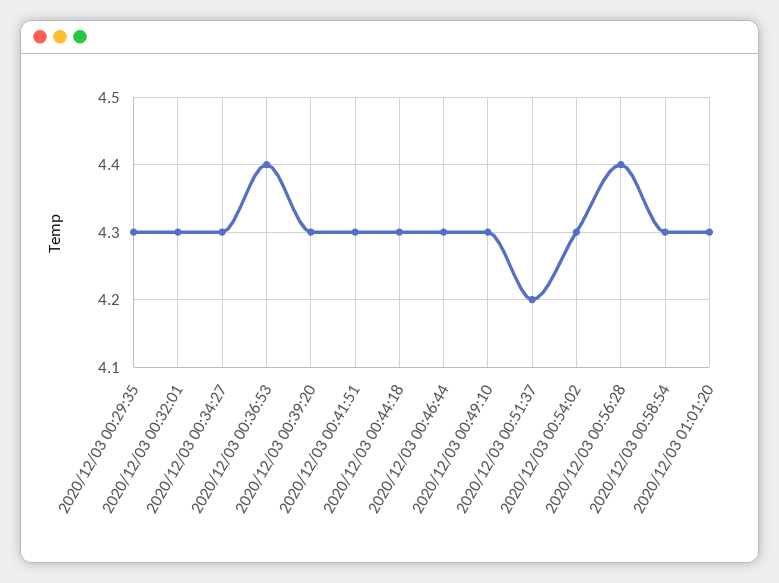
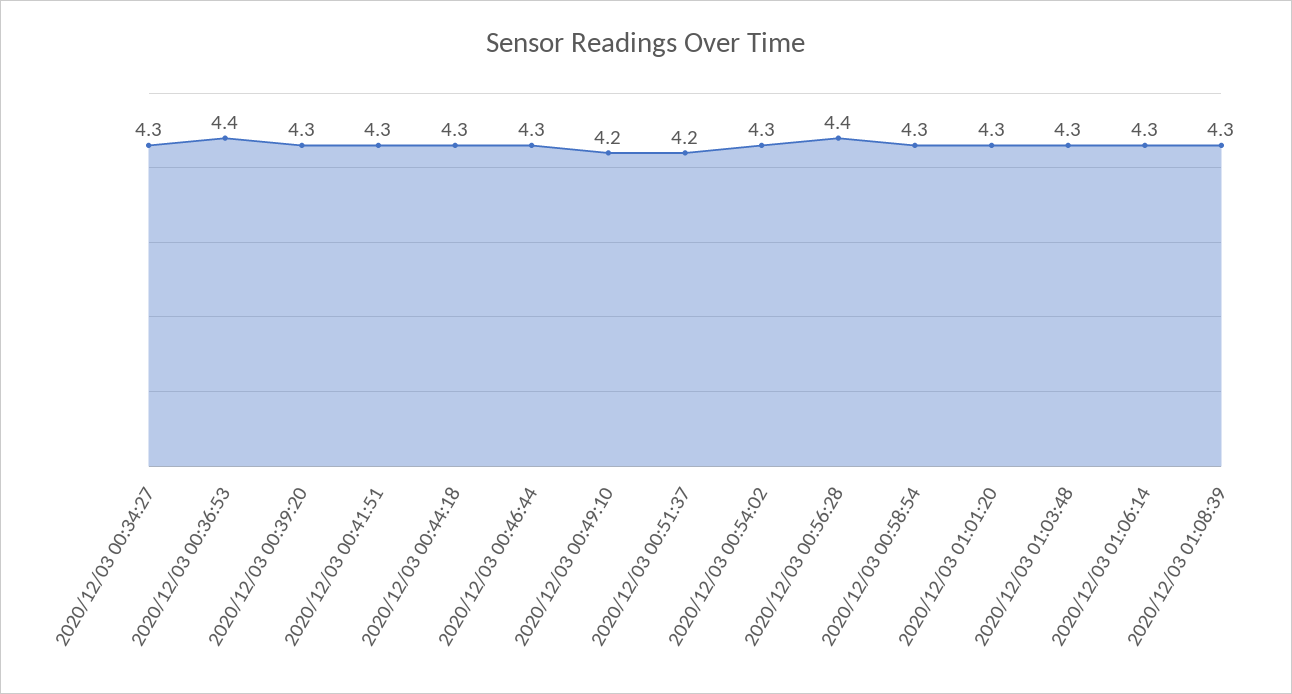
2020/12/03 00:29:35: 4.3 -> none
2020/12/03 00:32:01: 4.3 -> none
2020/12/03 00:49:10: 4.3 -> 4.2
2020/12/03 01:03:48: none -> 4.3
2020/12/03 01:06:14: none -> 4.3
2020/12/03 01:08:39: none -> 4.3

